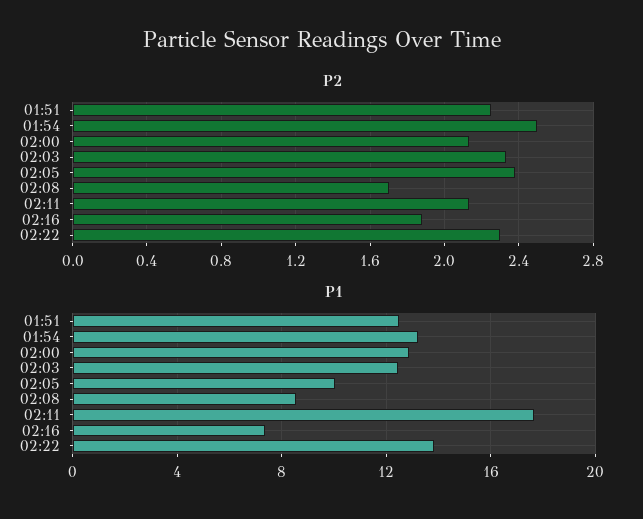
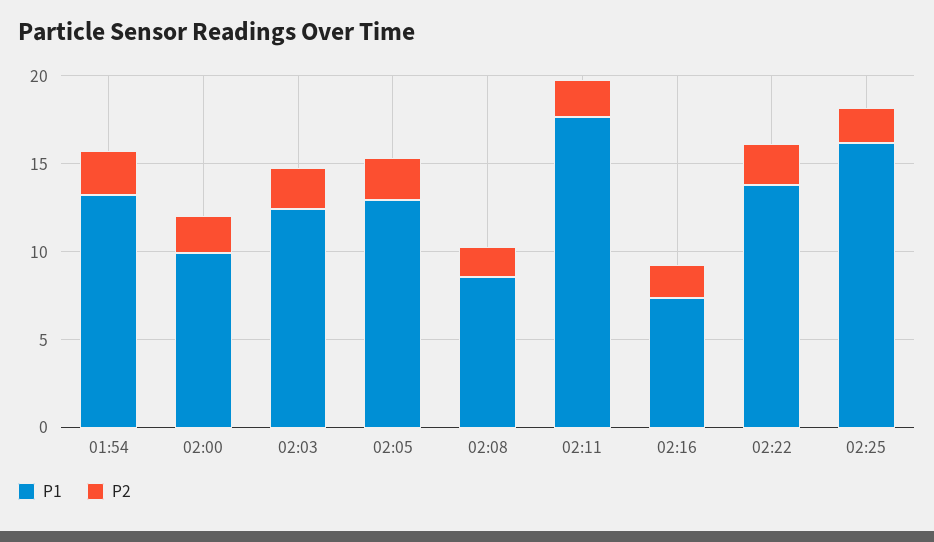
P2, 01:51: 2.25 -> none
P1, 01:51: 12.5 -> none
P1, 02:00: 13 -> 10
P1, 02:05: 10 -> 13
P1, 02:25: none -> 16
P2, 02:25: none -> 2

